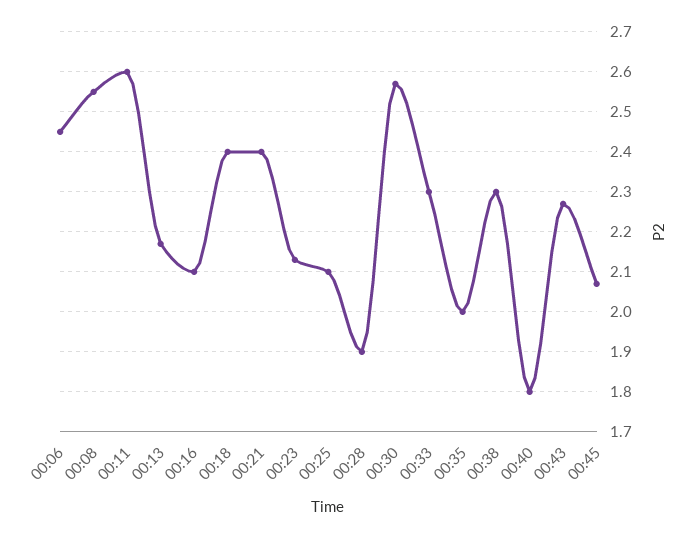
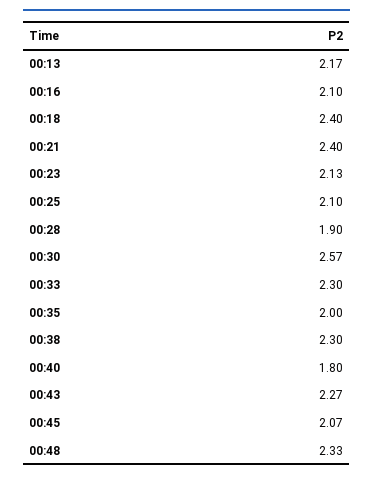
00:06: 2.45 -> none
00:08: 2.55 -> none
00:11: 2.6 -> none
00:48: none -> 2.33

